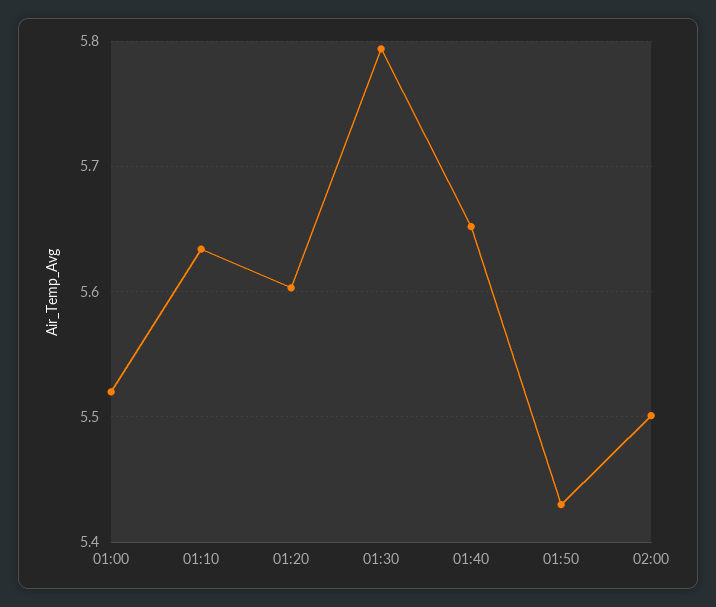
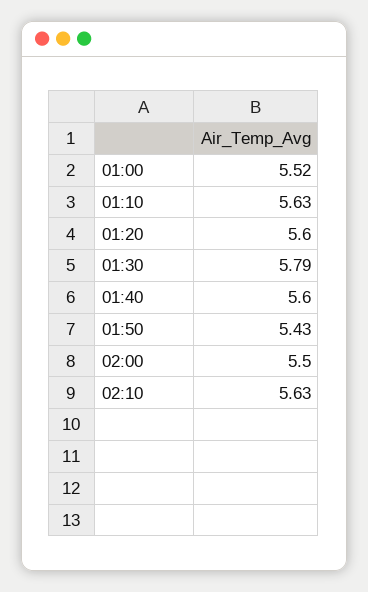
01:40: 5.65 -> 5.6
02:10: none -> 5.63

